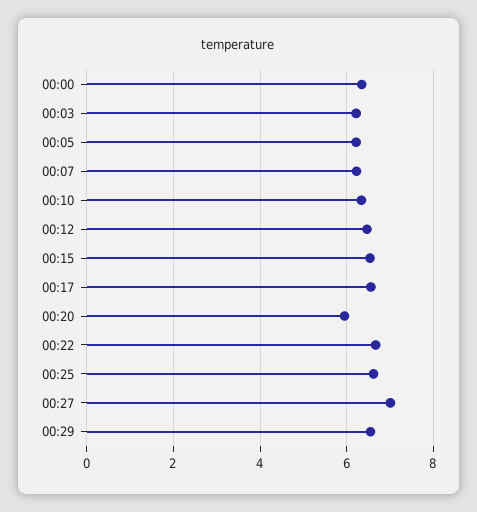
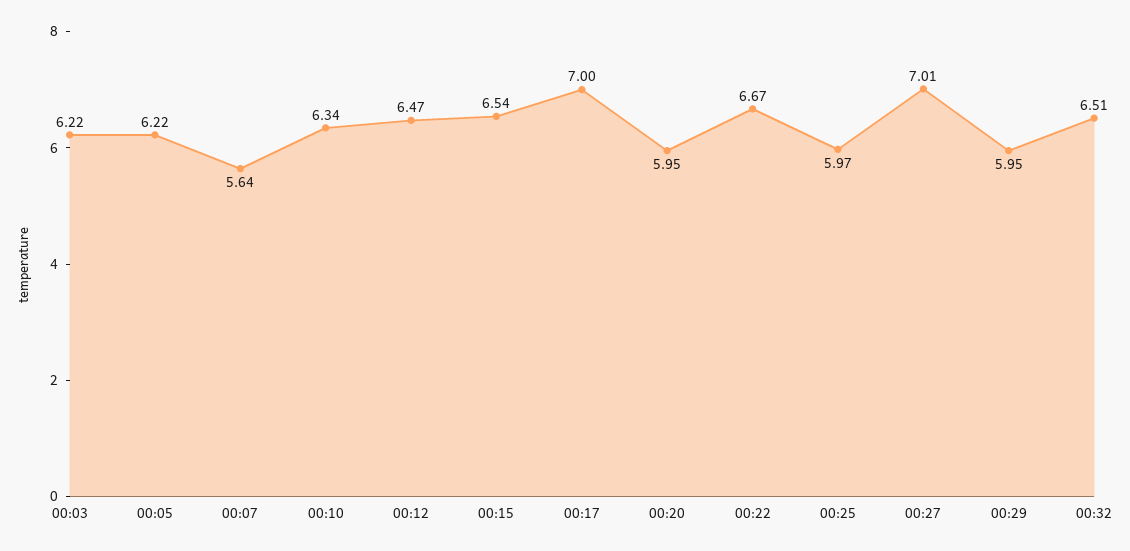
00:00: 6.4 -> none
00:07: 6.2 -> 5.64
00:17: 6.6 -> 7
00:25: 6.6 -> 5.97
00:29: 6.6 -> 5.95
00:32: none -> 6.51

